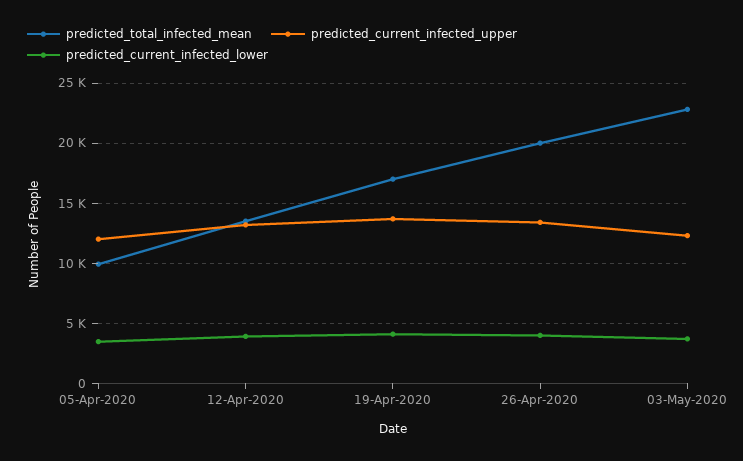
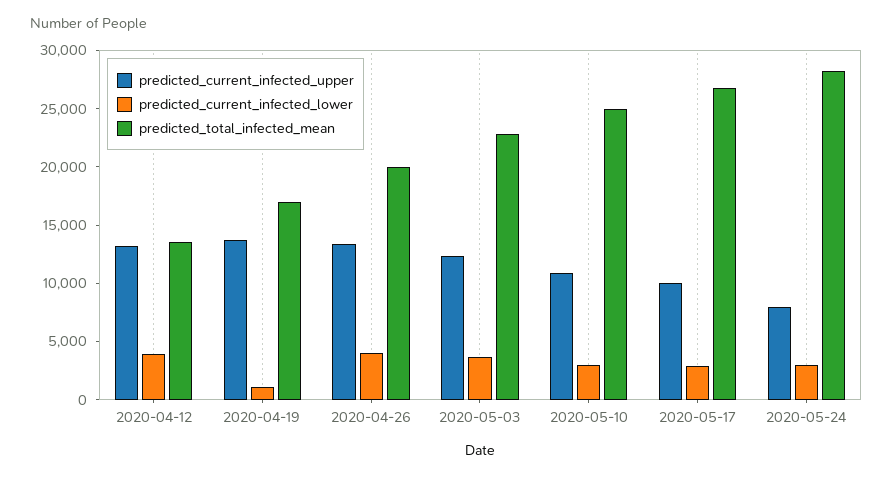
predicted_total_infected_mean, 05-Apr-2020: 10000 -> none
predicted_current_infected_upper, 05-Apr-2020: 12000 -> none
predicted_current_infected_lower, 05-Apr-2020: 3500 -> none
predicted_current_infected_lower, 19-Apr-2020: 4000 -> 1000
predicted_current_infected_upper, 2020-05-10: none -> 11000
predicted_current_infected_lower, 2020-05-10: none -> 3000
predicted_total_infected_mean, 2020-05-10: none -> 25000
predicted_current_infected_upper, 2020-05-17: none -> 10000
predicted_current_infected_lower, 2020-05-17: none -> 3000
predicted_total_infected_mean, 2020-05-17: none -> 27000
predicted_current_infected_upper, 2020-05-24: none -> 8000
predicted_current_infected_lower, 2020-05-24: none -> 3000
predicted_total_infected_mean, 2020-05-24: none -> 28000

